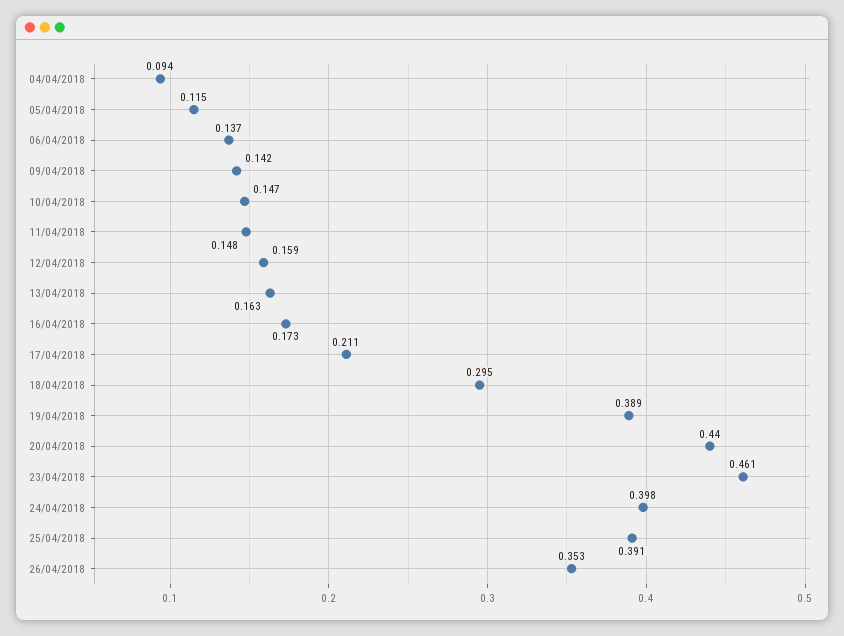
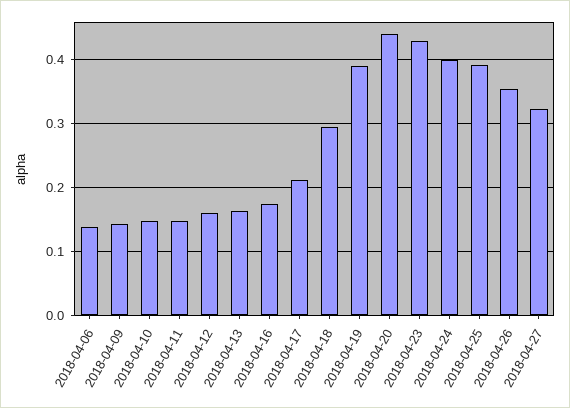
04/04/2018: 0.094 -> none
05/04/2018: 0.115 -> none
23/04/2018: 0.461 -> 0.43
2018-04-27: none -> 0.32

